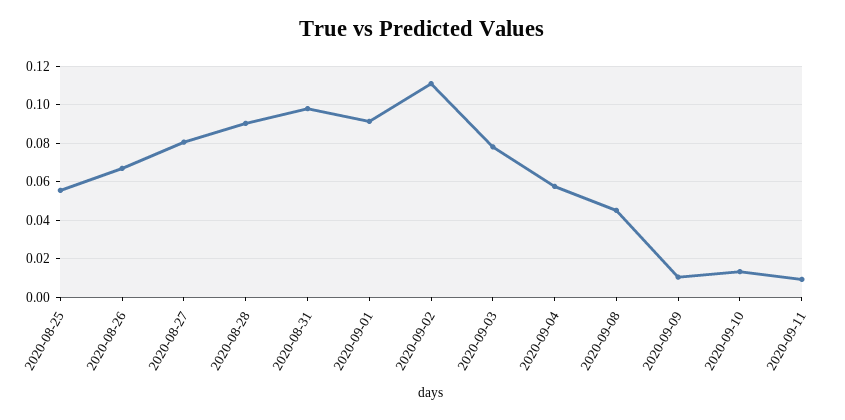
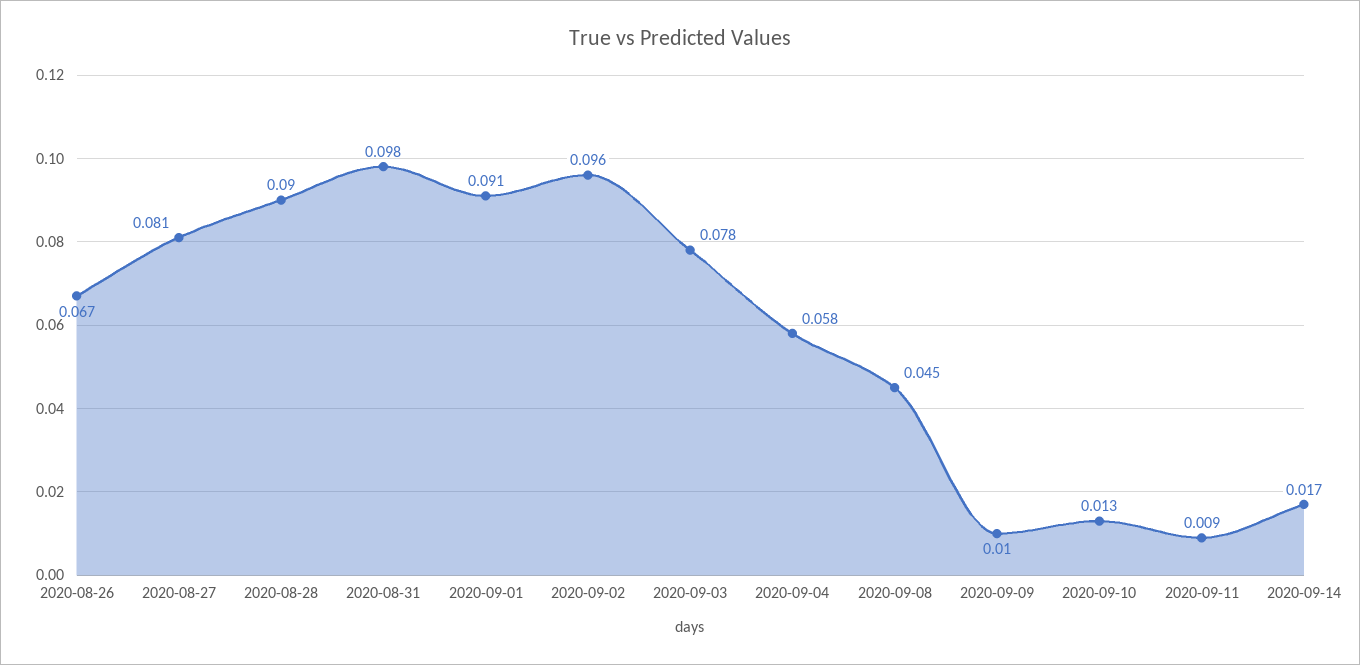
2020-08-25: 0.055 -> none
2020-09-02: 0.11 -> 0.096
2020-09-14: none -> 0.017

